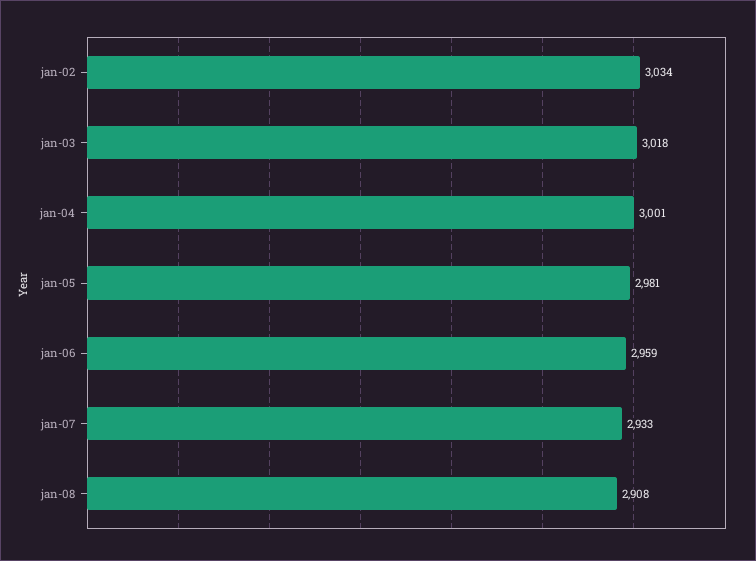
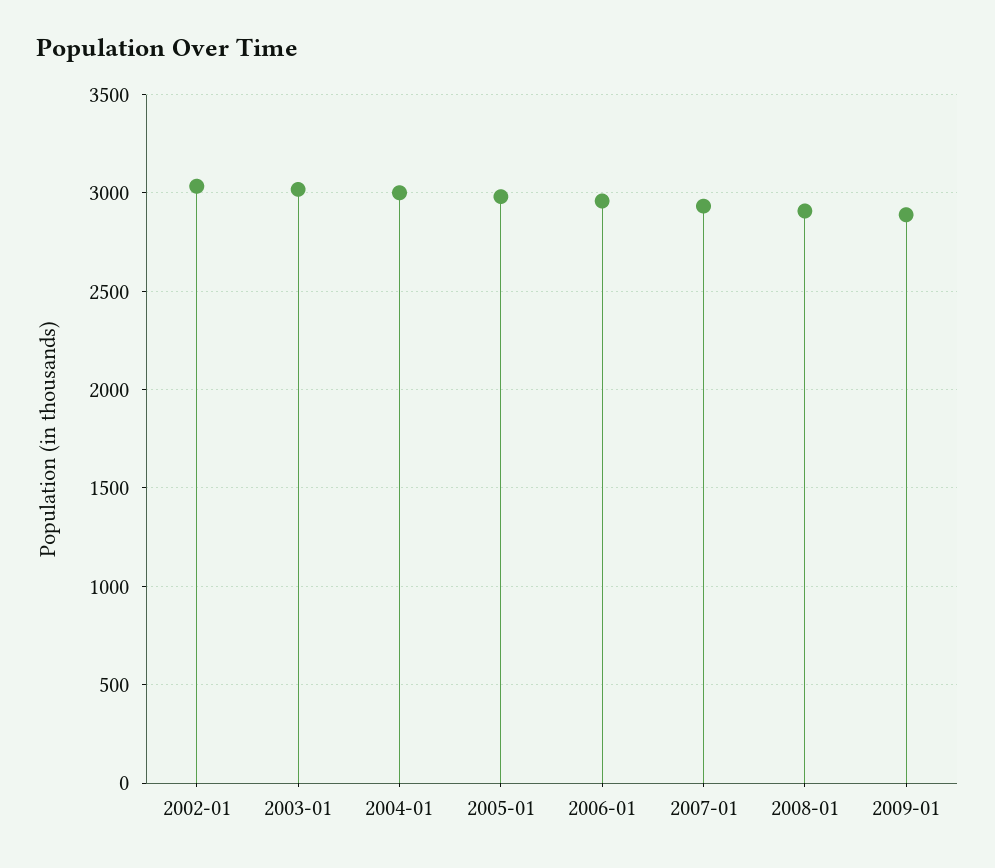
2009-01: none -> 2900

